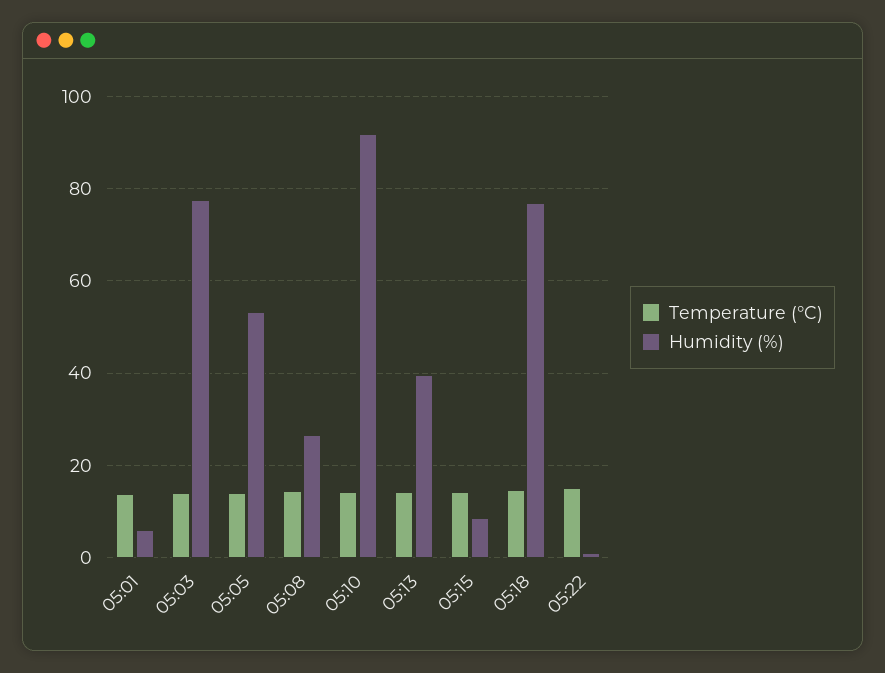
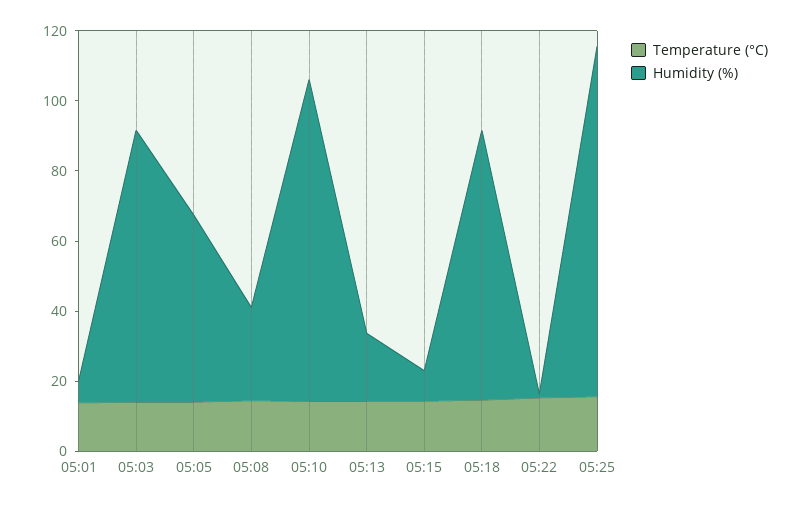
Humidity (%), 05:13: 40 -> 20
Temperature (°C), 05:25: none -> 15
Humidity (%), 05:25: none -> 100

